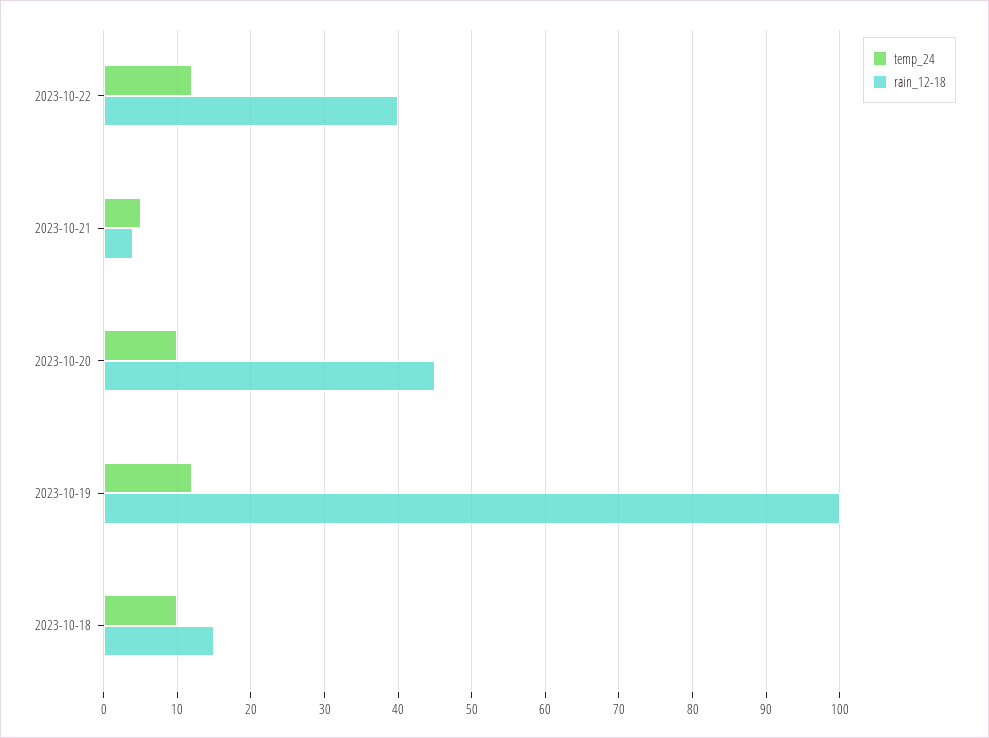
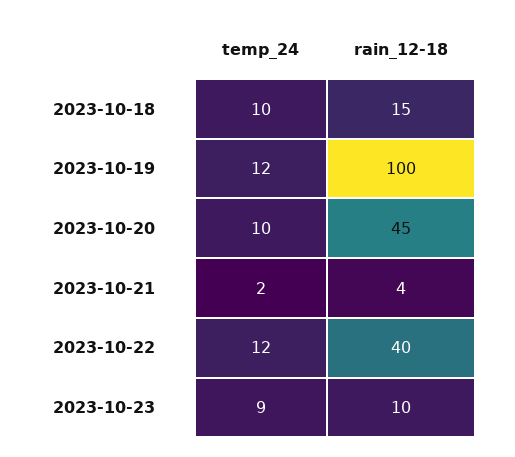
temp_24, 2023-10-21: 5 -> 2
temp_24, 2023-10-23: none -> 9
rain_12-18, 2023-10-23: none -> 10

